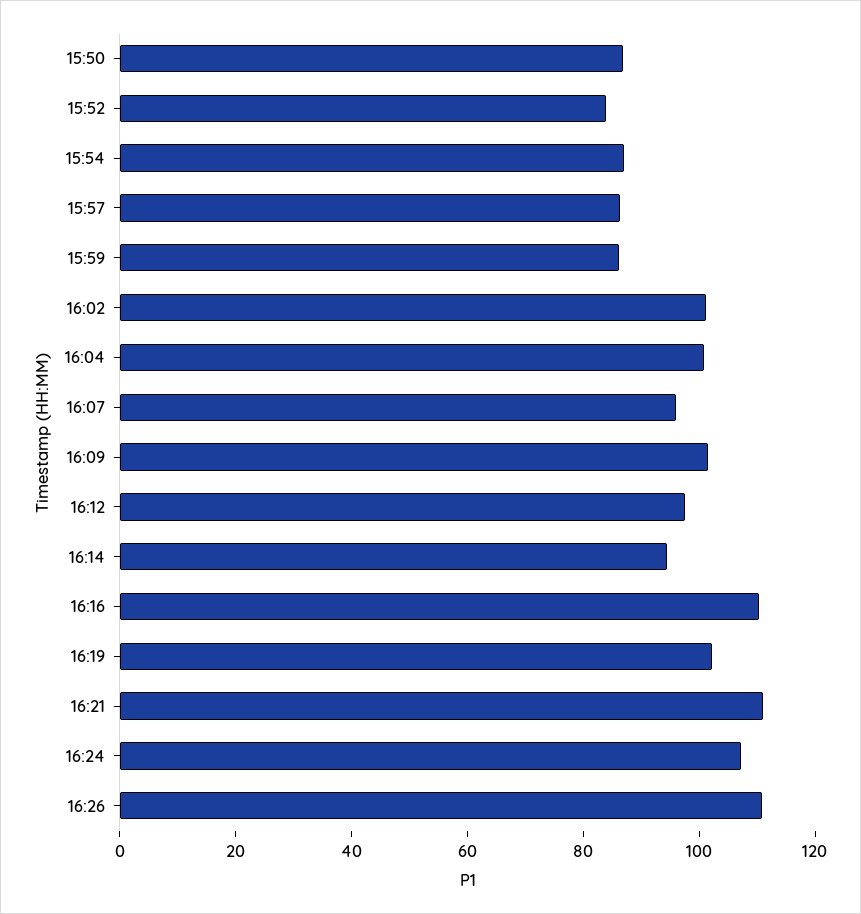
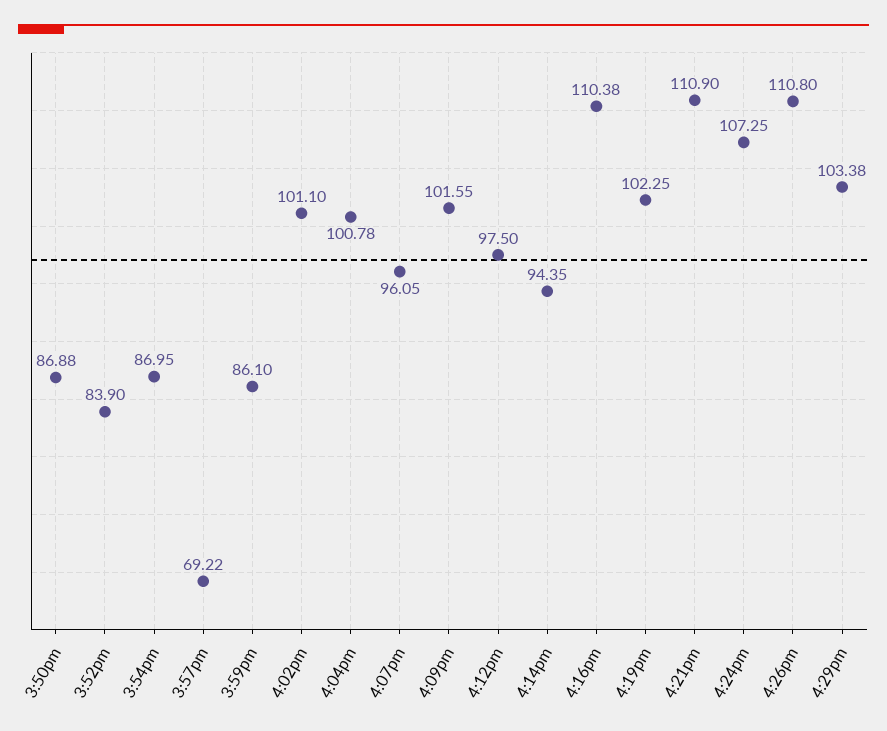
15:57: 85 -> 69.22
4:29pm: none -> 103.38

